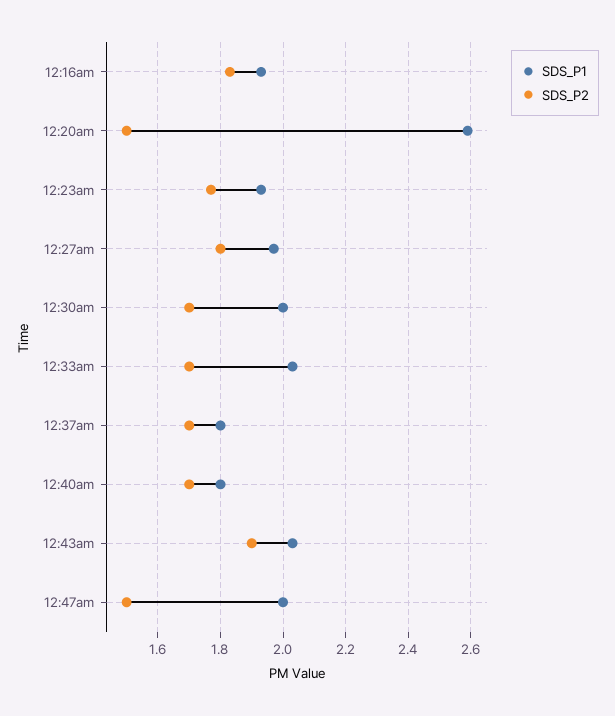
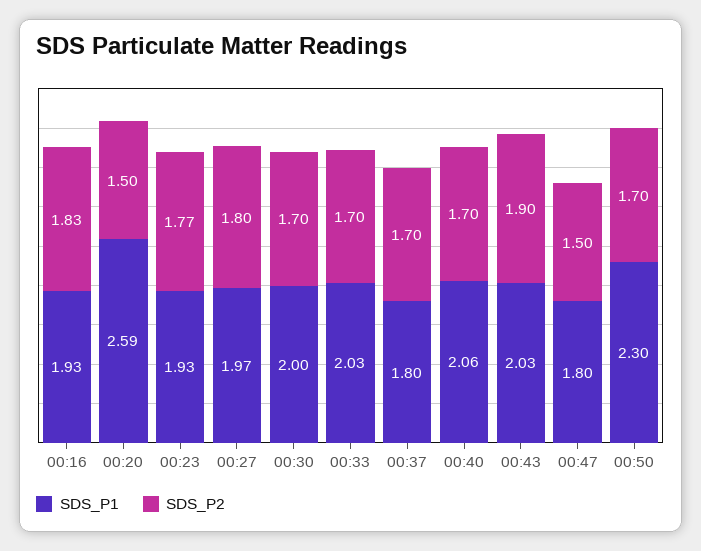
SDS_P1, 12:40am: 1.8 -> 2.06
SDS_P1, 12:47am: 2 -> 1.8
SDS_P1, 00:50: none -> 2.3
SDS_P2, 00:50: none -> 1.7

